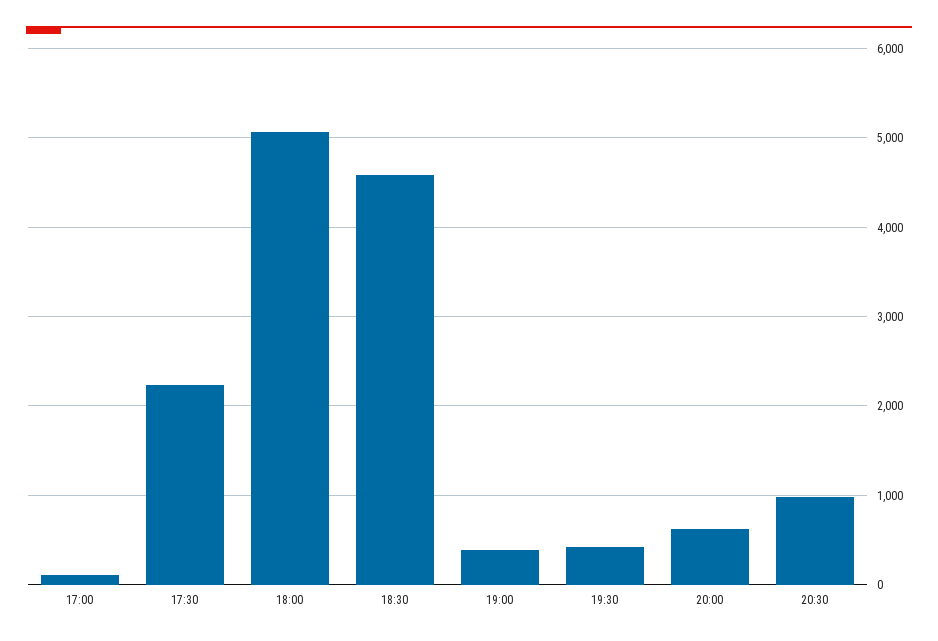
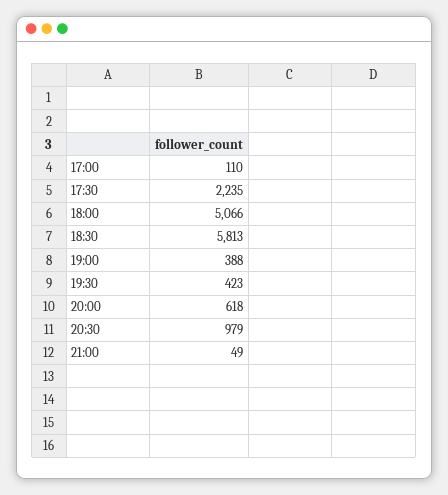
18:30: 4600 -> 5813
21:00: none -> 49

